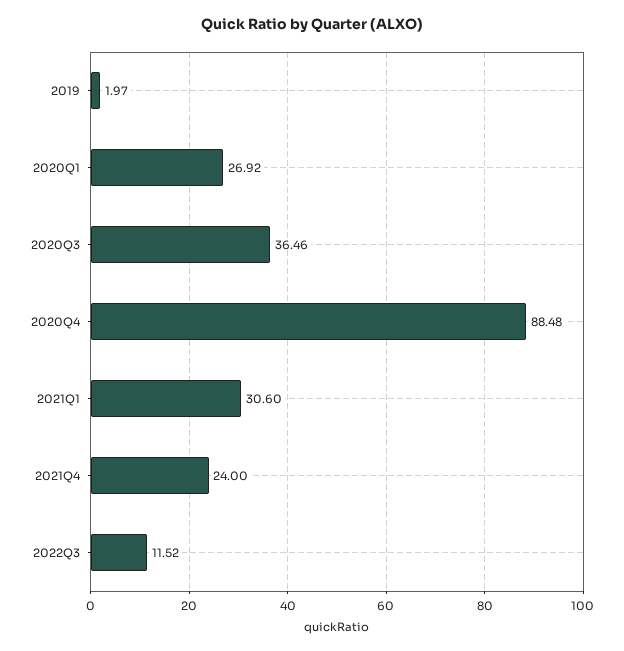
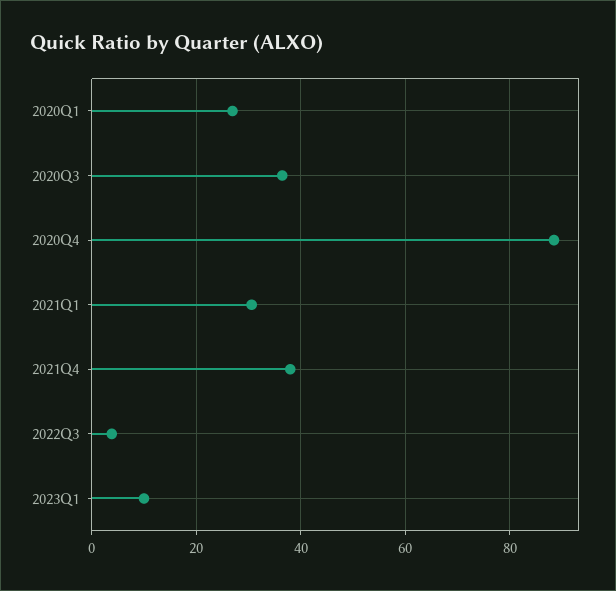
2019: 1.97 -> none
2021Q4: 24 -> 38
2022Q3: 11.52 -> 4
2023Q1: none -> 10

